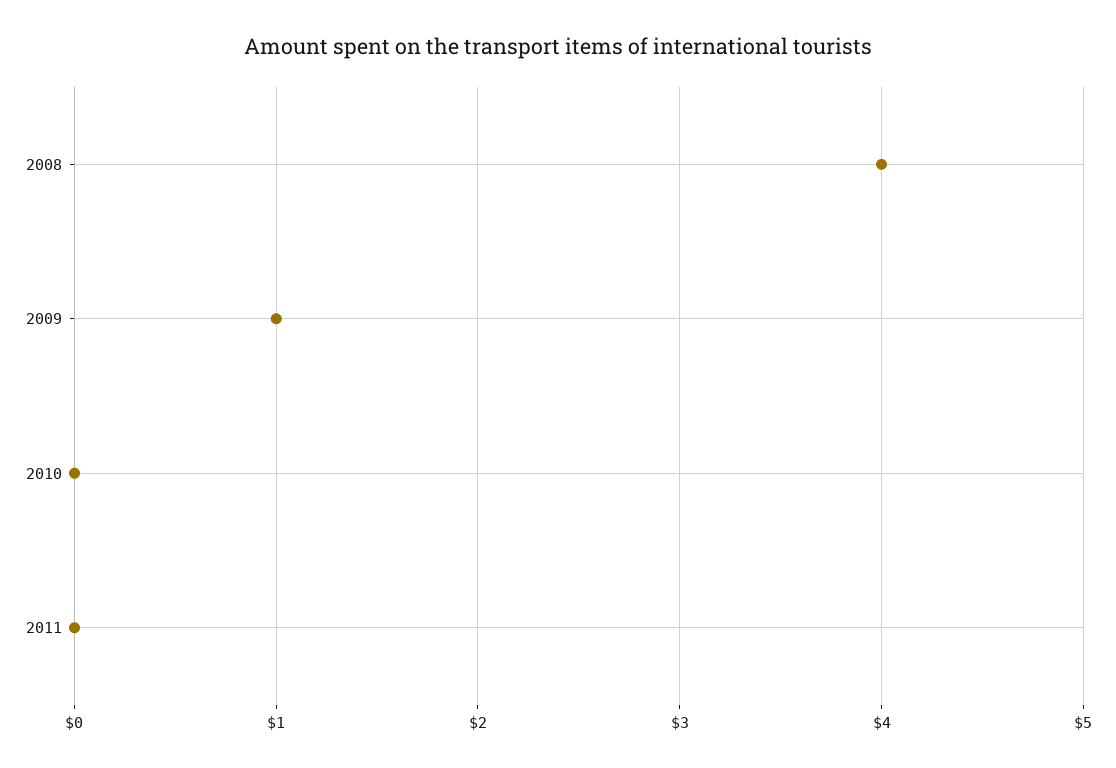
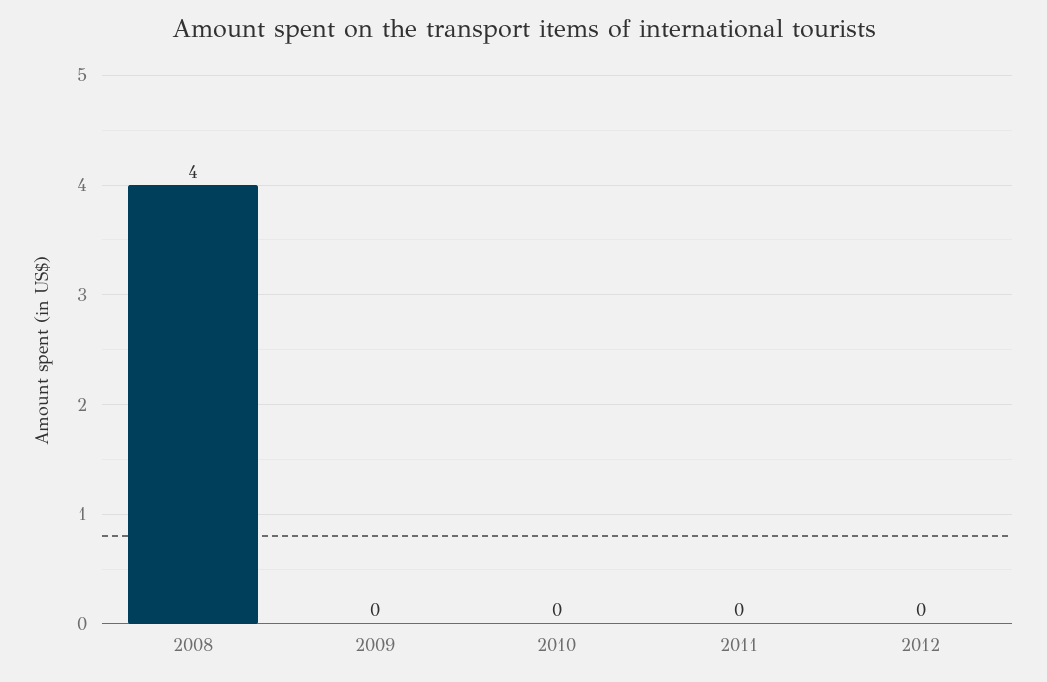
2009: 1 -> 0
2012: none -> 0

